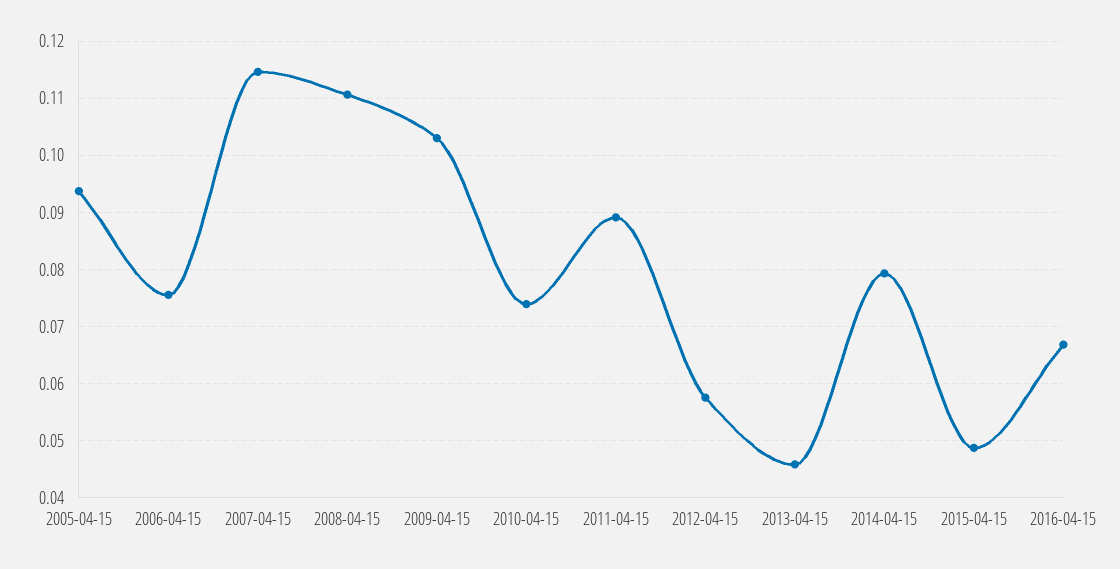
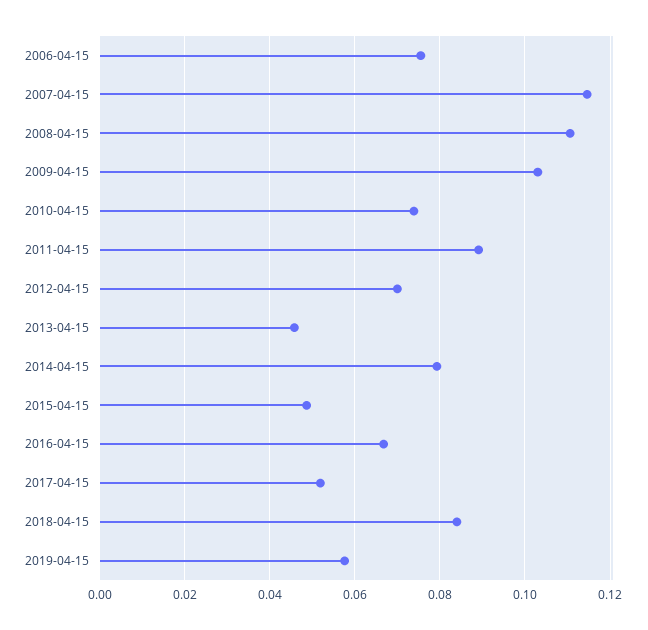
2005-04-15: 0.094 -> none
2012-04-15: 0.058 -> 0.07
2017-04-15: none -> 0.052
2018-04-15: none -> 0.084
2019-04-15: none -> 0.058

